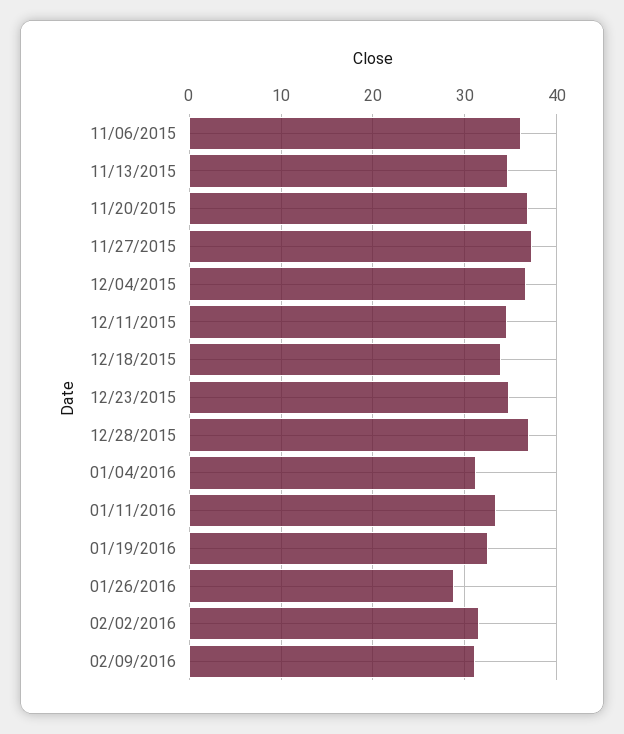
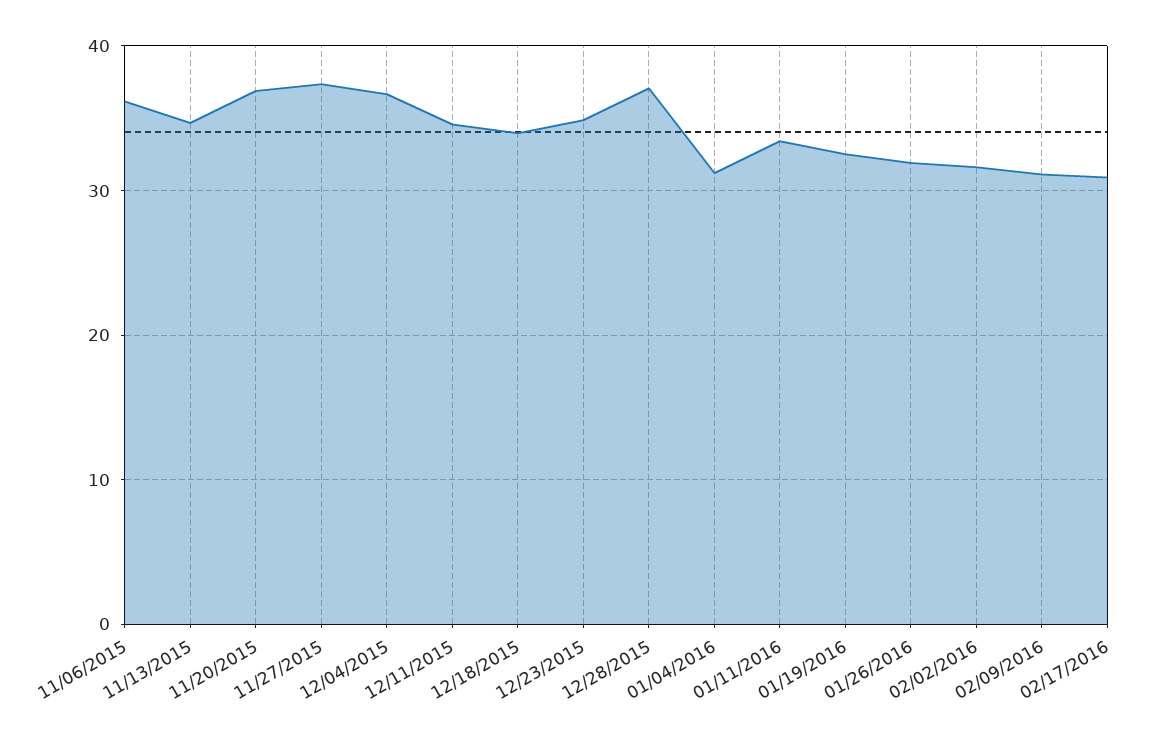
01/26/2016: 29 -> 32
02/17/2016: none -> 31

